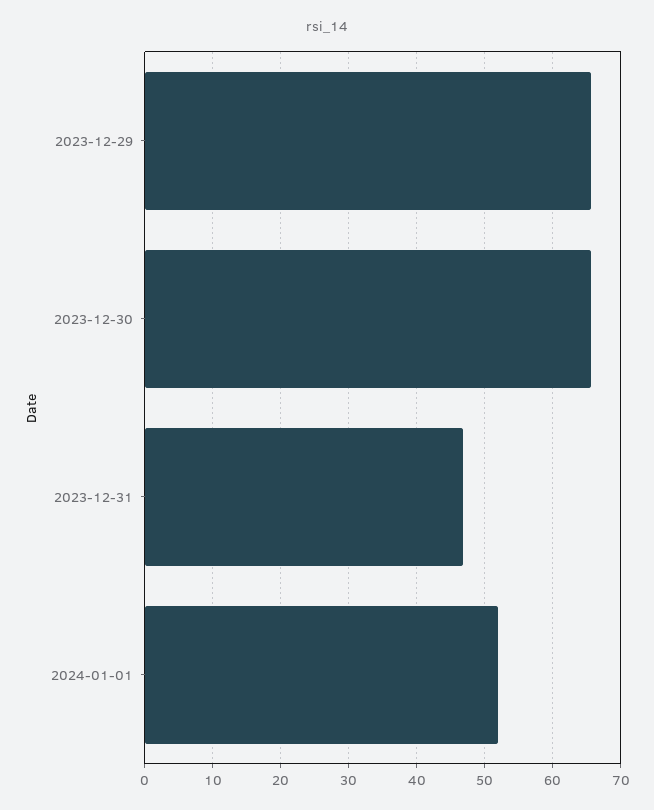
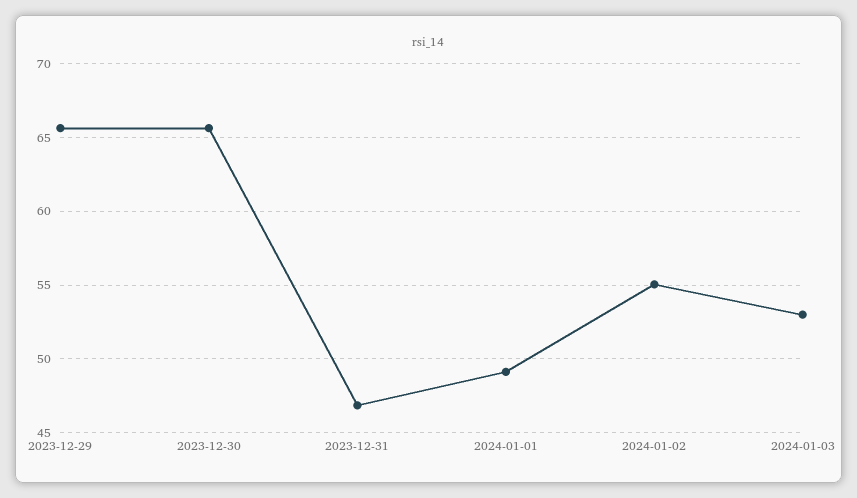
2024-01-01: 52 -> 49
2024-01-02: none -> 55
2024-01-03: none -> 53

